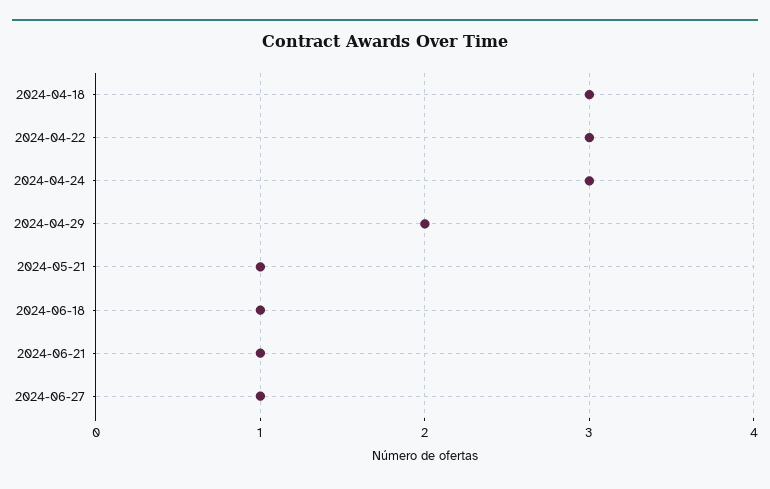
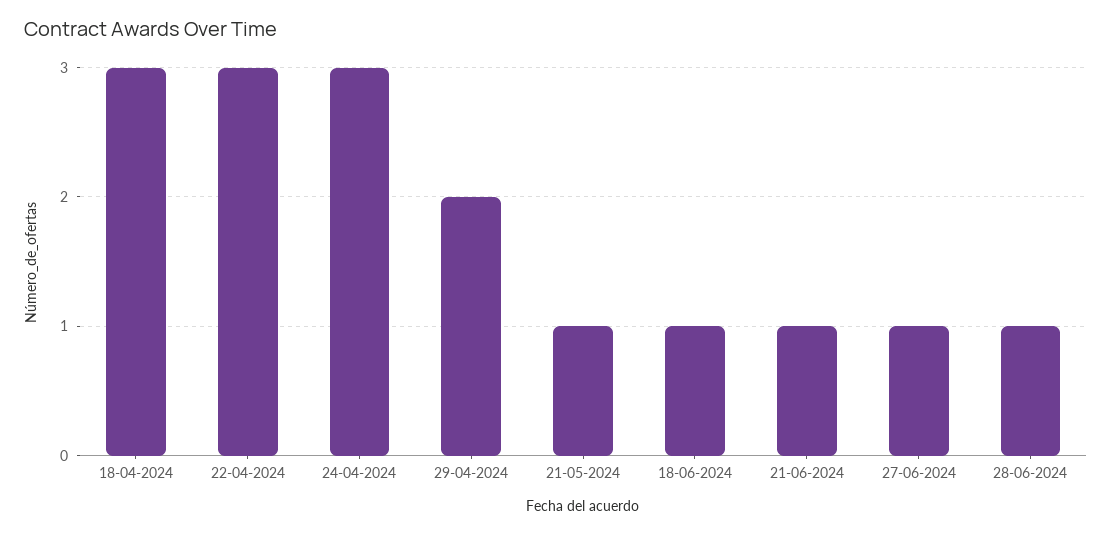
28-06-2024: none -> 1

